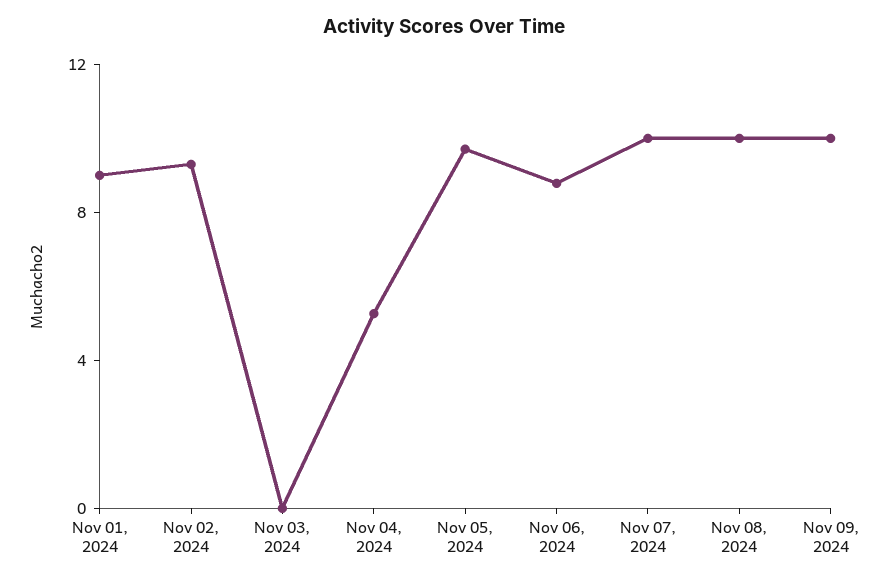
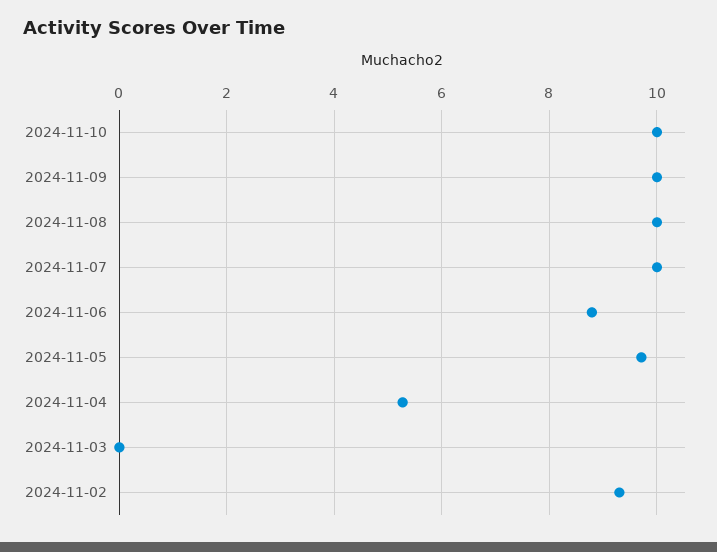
Nov 01, 2024: 9 -> none
2024-11-10: none -> 10

